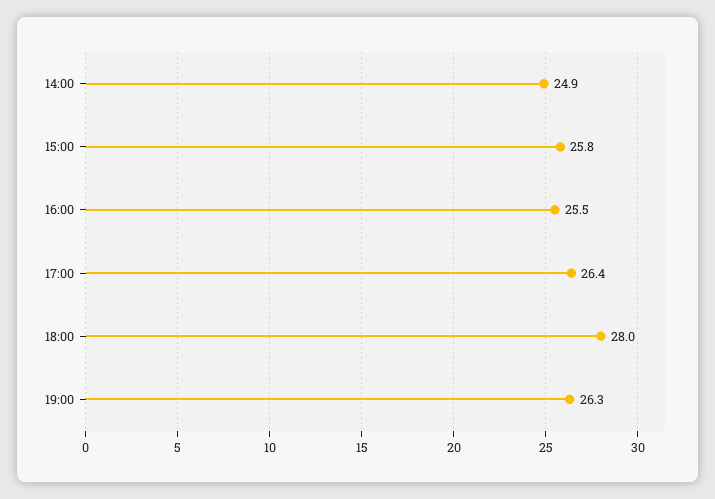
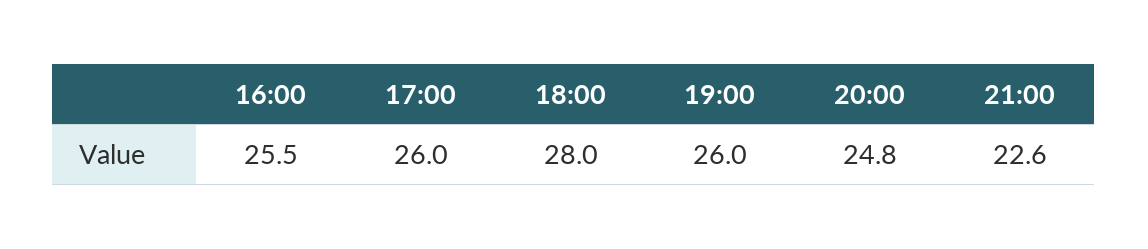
14:00: 24.9 -> none
15:00: 25.8 -> none
17:00: 26.4 -> 26
19:00: 26.3 -> 26
20:00: none -> 24.8
21:00: none -> 22.6

